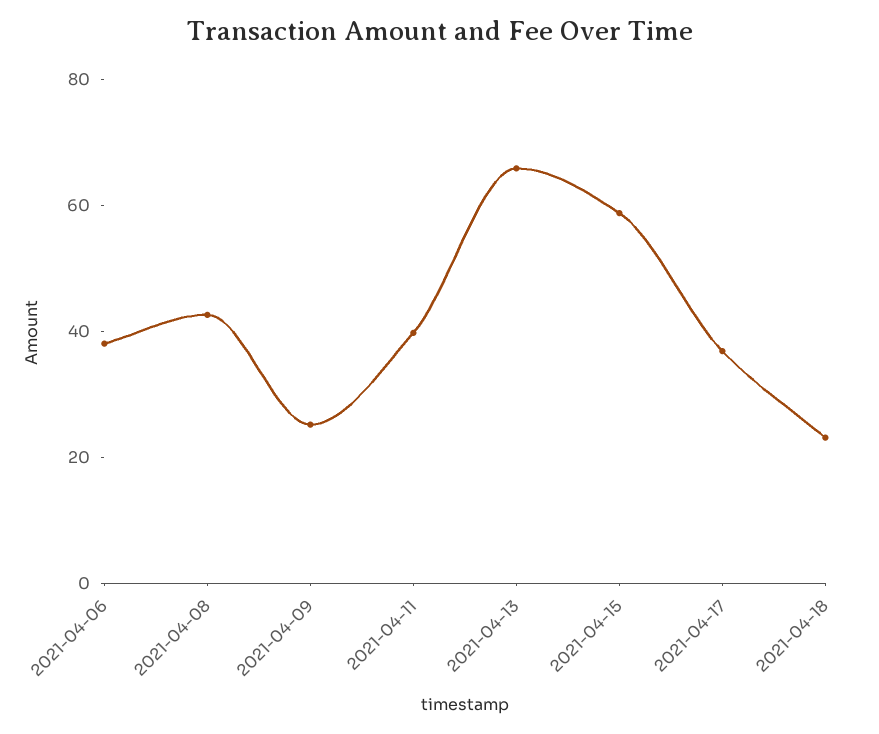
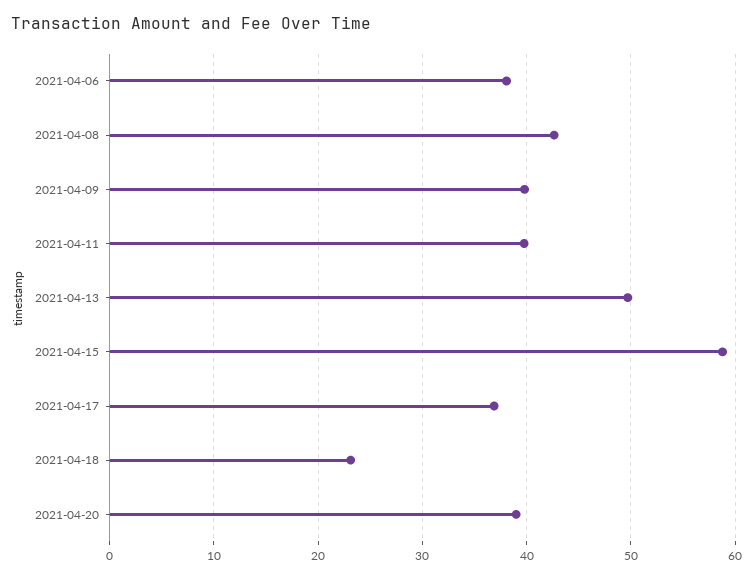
2021-04-09: 25 -> 40
2021-04-13: 65 -> 50
2021-04-20: none -> 39

